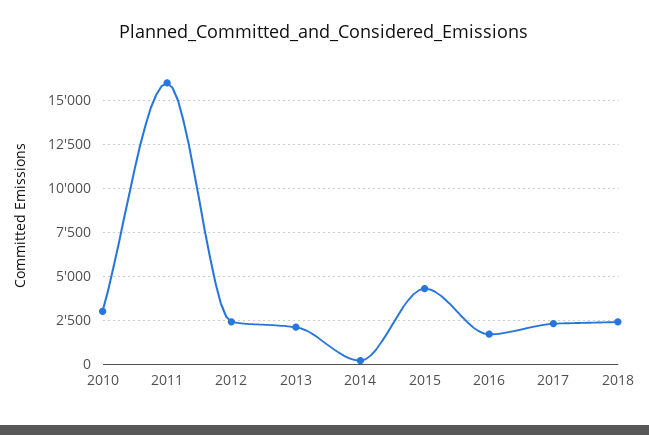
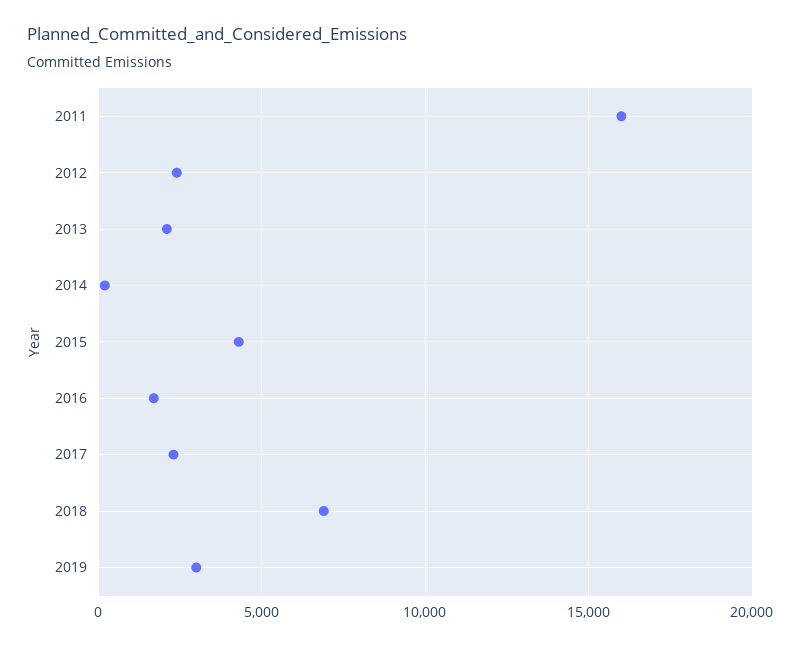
2010: 3000 -> none
2018: 2500 -> 7000
2019: none -> 3000

